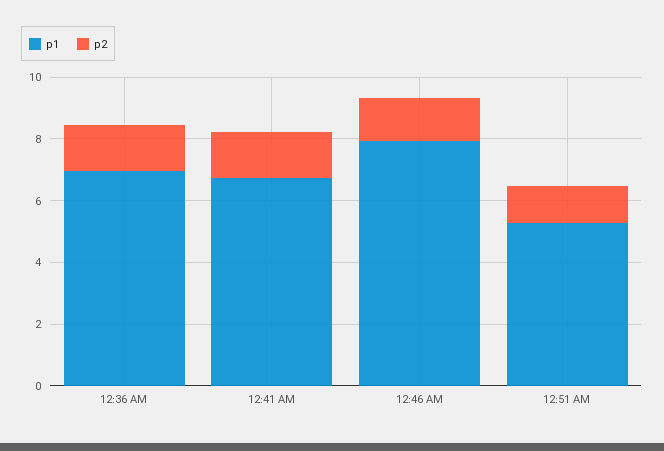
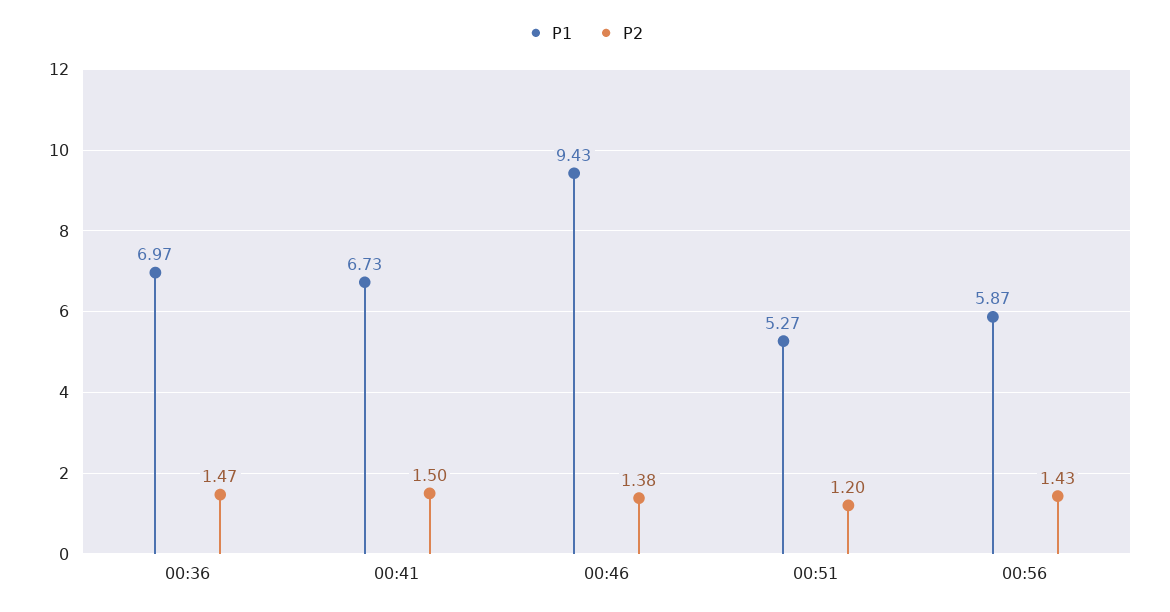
p1, 12:46 AM: 8 -> 9.43
p1, 00:56: none -> 5.87
p2, 00:56: none -> 1.43

